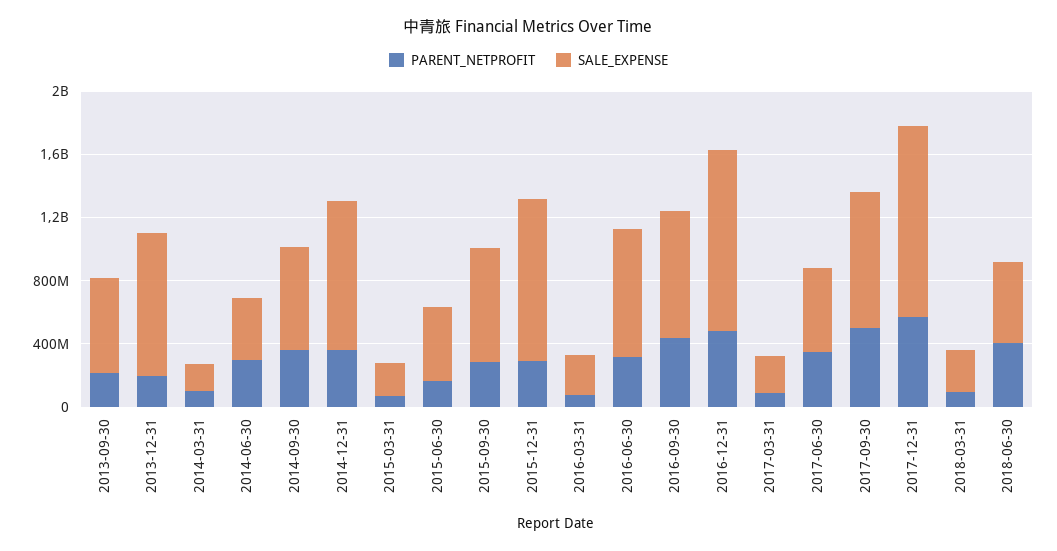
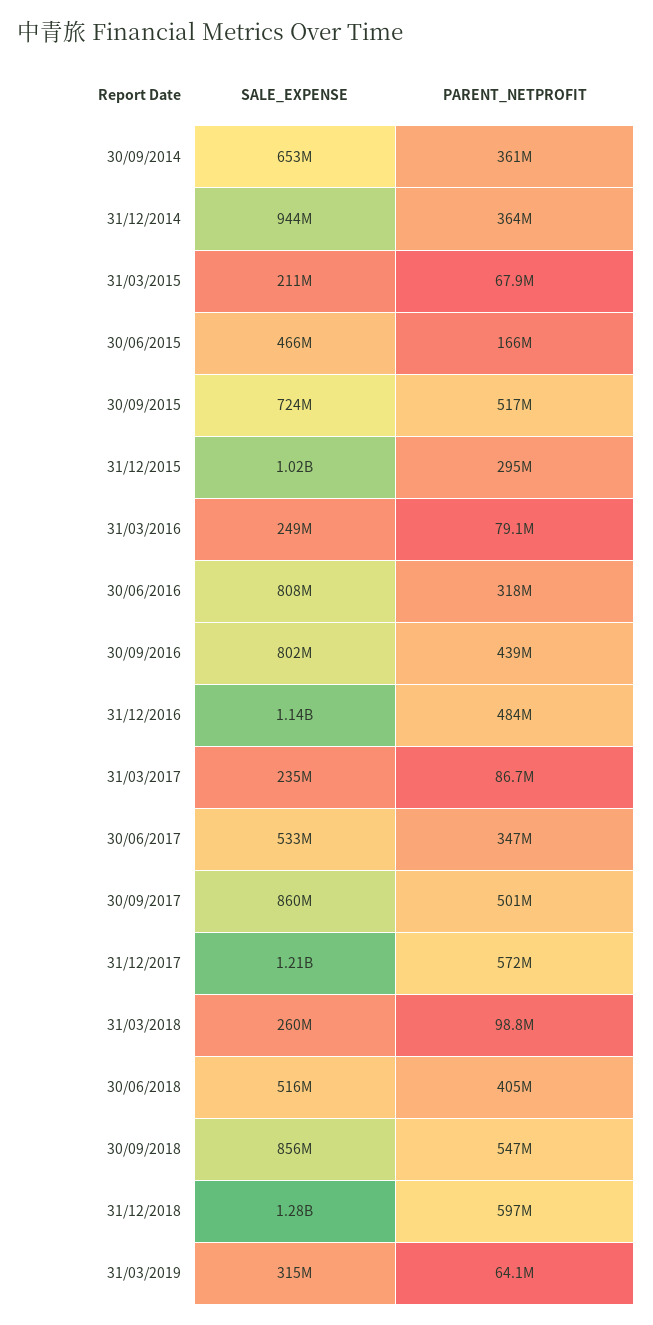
PARENT_NETPROFIT, 2013-09-30: 200000000 -> none
SALE_EXPENSE, 2013-09-30: 600000000 -> none
PARENT_NETPROFIT, 2013-12-31: 200000000 -> none
SALE_EXPENSE, 2013-12-31: 900000000 -> none
PARENT_NETPROFIT, 2014-03-31: 100000000 -> none
SALE_EXPENSE, 2014-03-31: 200000000 -> none
PARENT_NETPROFIT, 2014-06-30: 300000000 -> none
SALE_EXPENSE, 2014-06-30: 400000000 -> none
PARENT_NETPROFIT, 2015-09-30: 300000000 -> 517000000
SALE_EXPENSE, 30/09/2018: none -> 856000000
PARENT_NETPROFIT, 30/09/2018: none -> 547000000
SALE_EXPENSE, 31/12/2018: none -> 1280000000
PARENT_NETPROFIT, 31/12/2018: none -> 597000000
SALE_EXPENSE, 31/03/2019: none -> 315000000
PARENT_NETPROFIT, 31/03/2019: none -> 64100000

